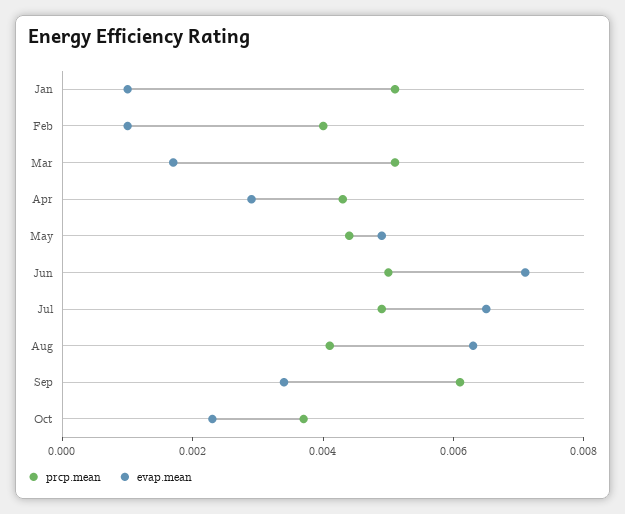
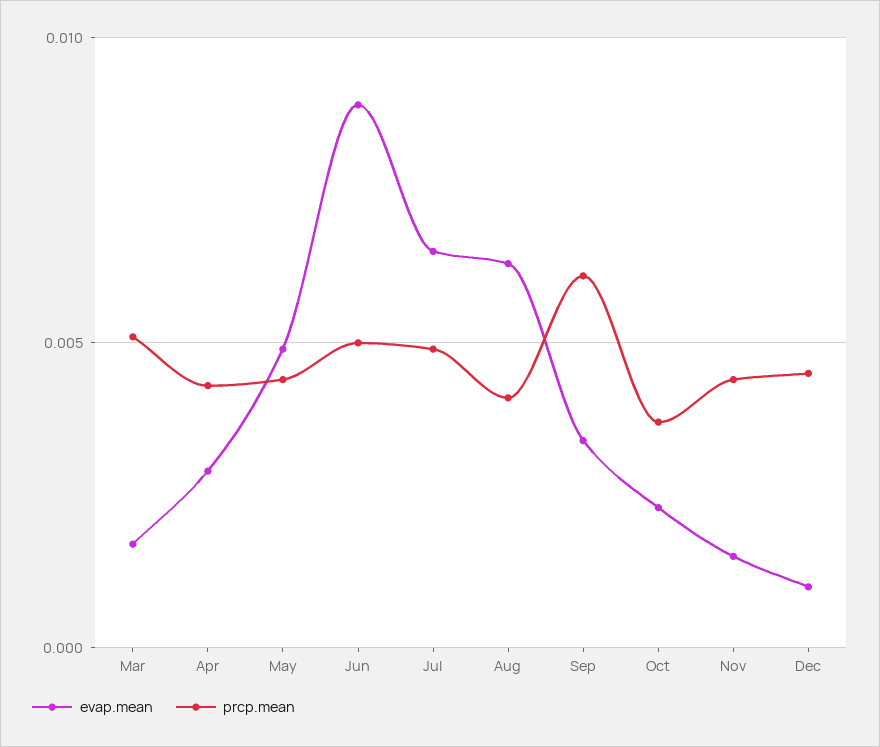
prcp.mean, Jan: 0.005 -> none
evap.mean, Jan: 0.001 -> none
prcp.mean, Feb: 0.004 -> none
evap.mean, Feb: 0.001 -> none
evap.mean, Jun: 0.007 -> 0.009
evap.mean, Nov: none -> 0.0015
prcp.mean, Nov: none -> 0.0045
evap.mean, Dec: none -> 0.001
prcp.mean, Dec: none -> 0.0045

